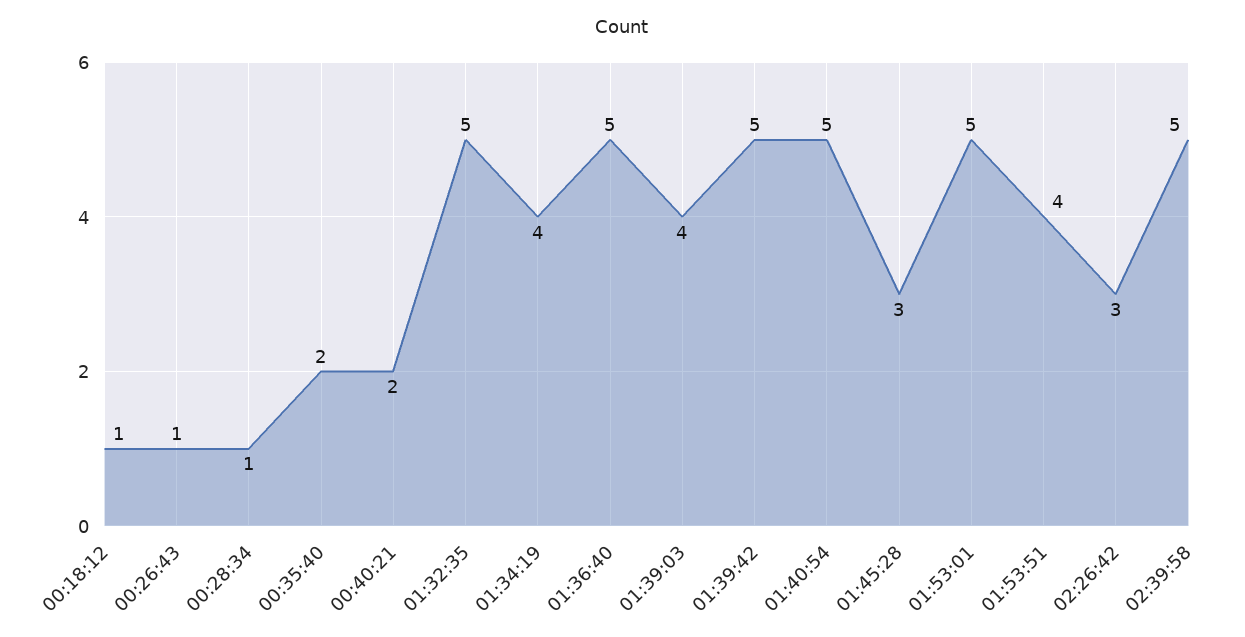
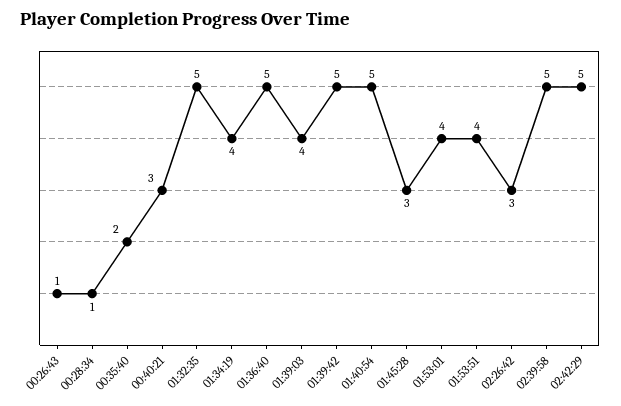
00:18:12: 1 -> none
00:40:21: 2 -> 3
01:53:01: 5 -> 4
02:42:29: none -> 5

